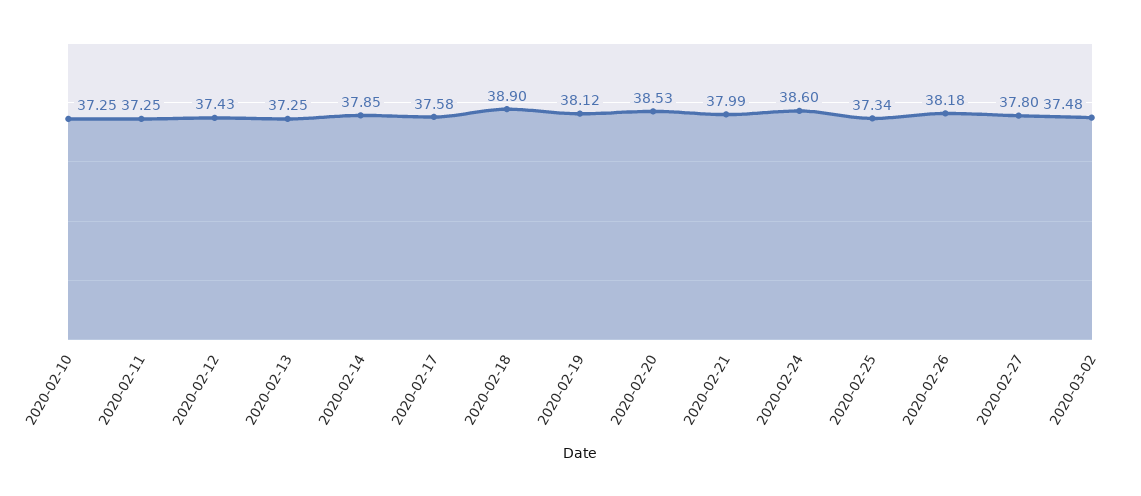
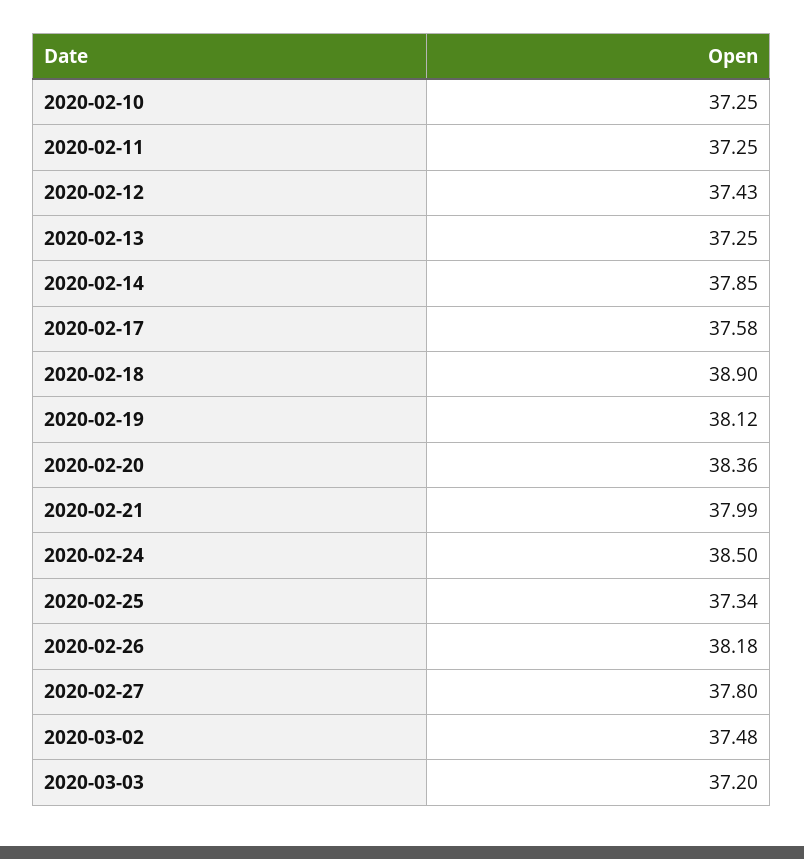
2020-02-20: 38.53 -> 38.36
2020-02-24: 38.6 -> 38.5
2020-03-03: none -> 37.2

